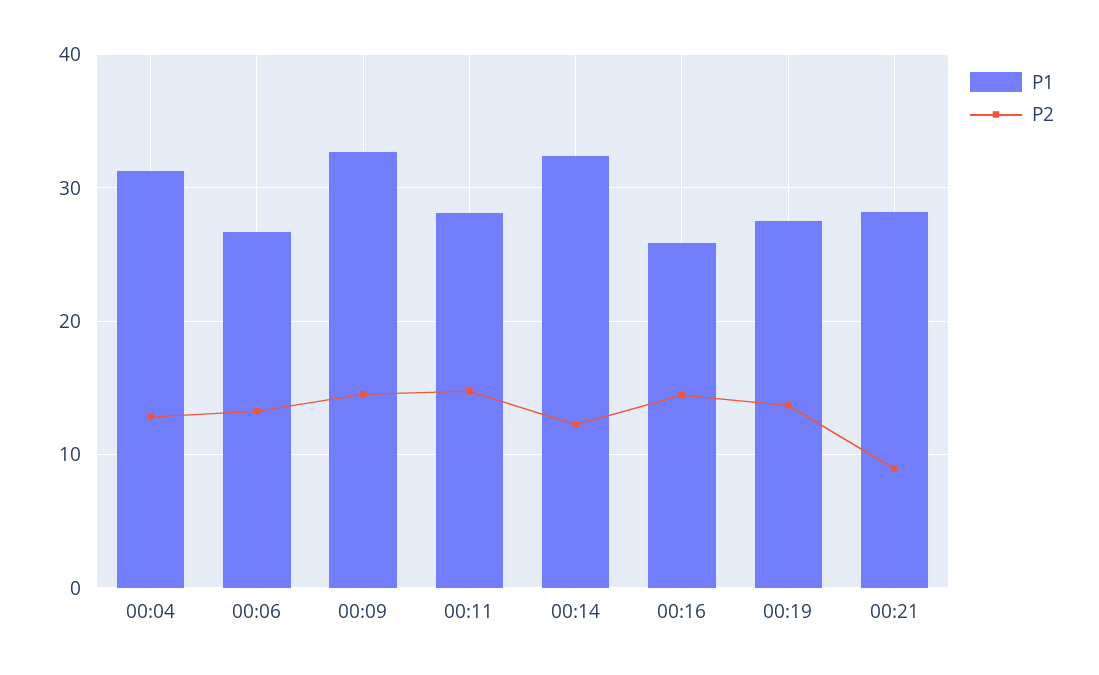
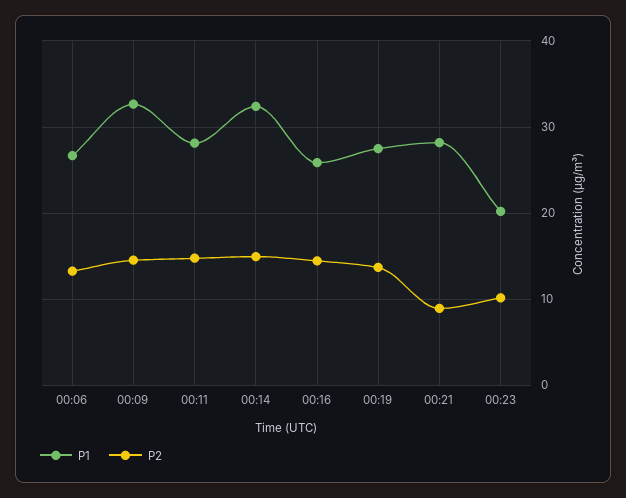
P1, 00:04: 31 -> none
P2, 00:04: 13 -> none
P2, 00:14: 12 -> 15
P1, 00:23: none -> 20
P2, 00:23: none -> 10

